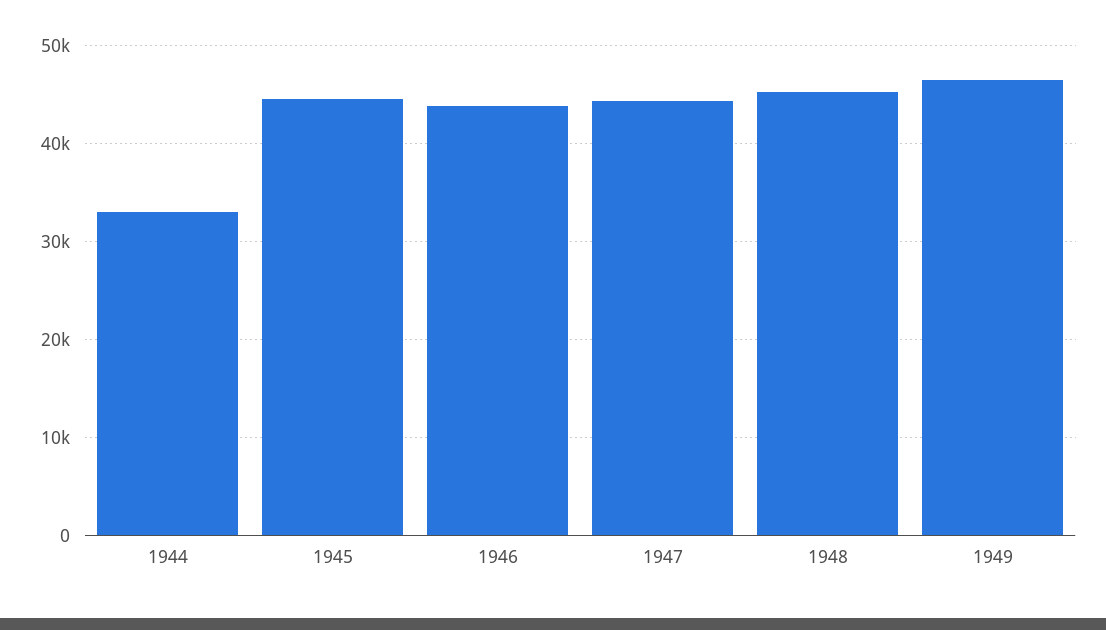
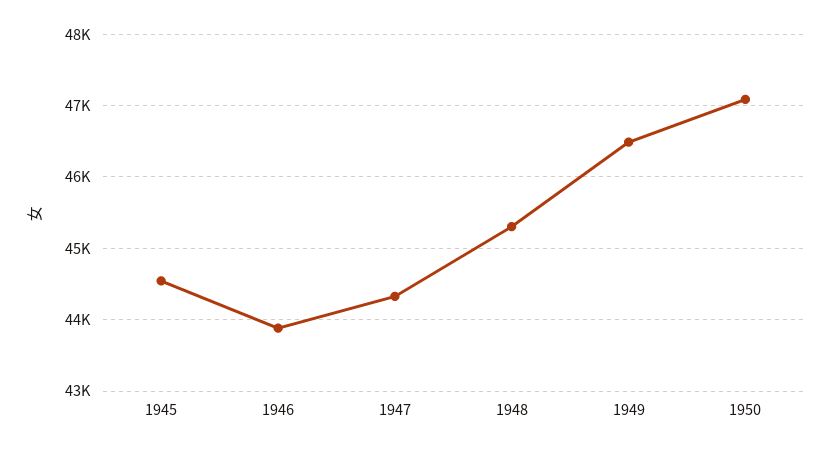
1944: 33000 -> none
1950: none -> 47100

